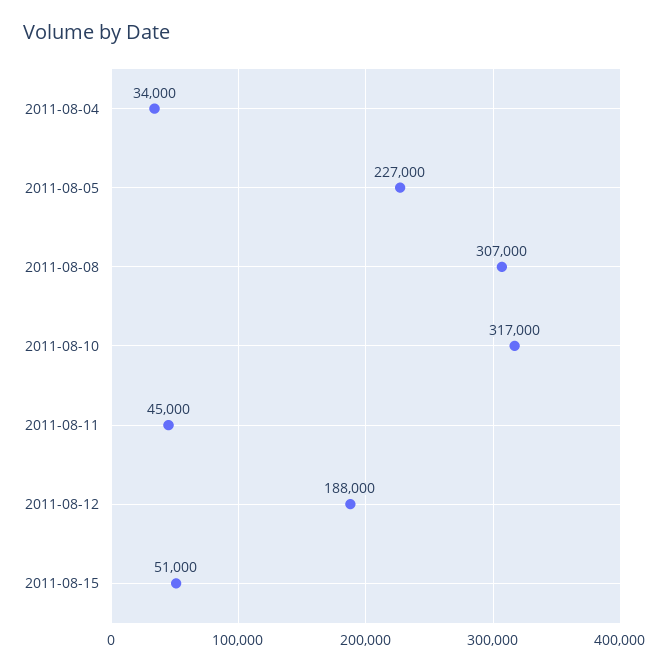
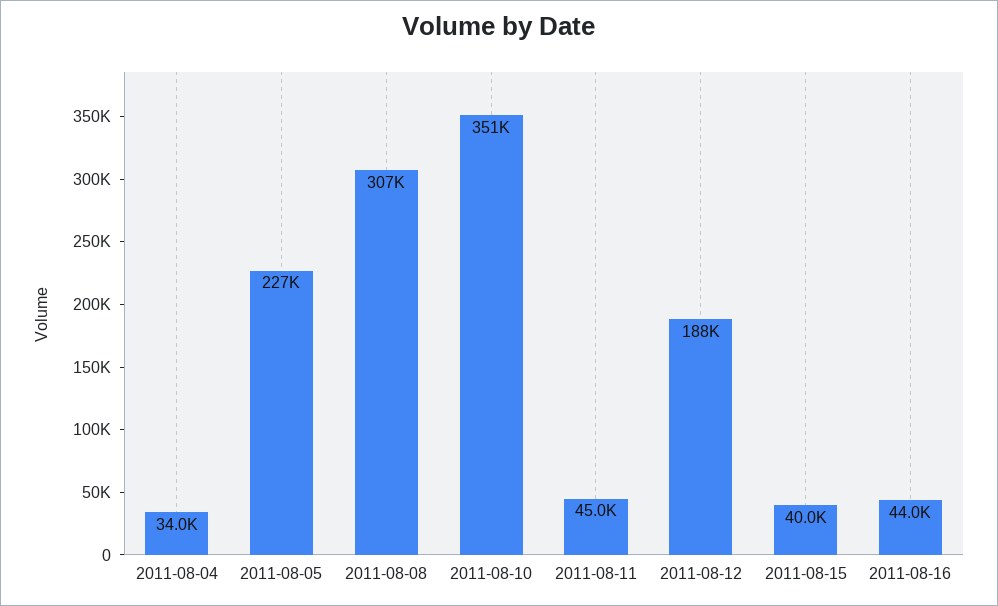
2011-08-10: 317000 -> 351000
2011-08-15: 51000 -> 40000
2011-08-16: none -> 44000

